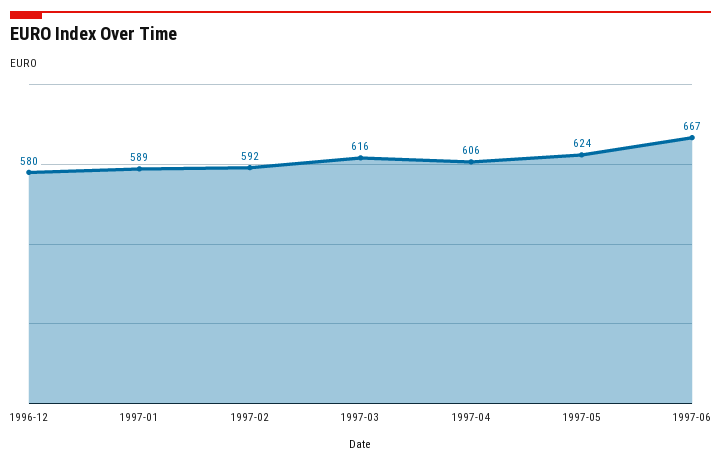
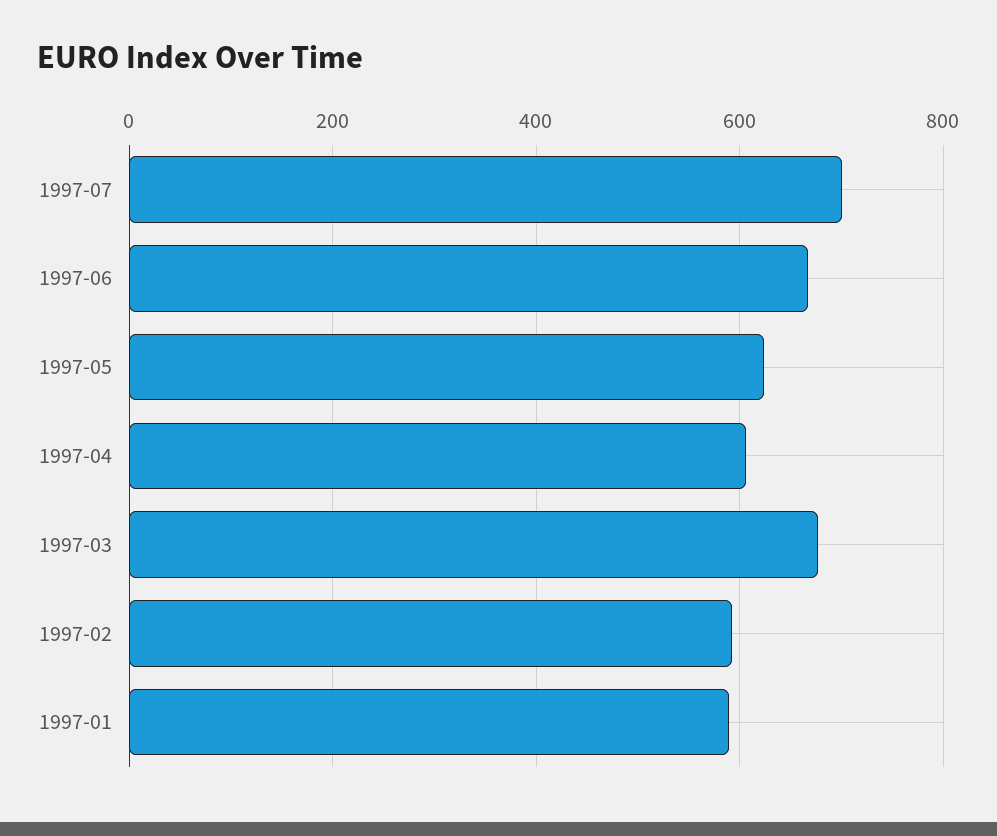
1996-12: 580 -> none
1997-03: 616 -> 680
1997-07: none -> 700

